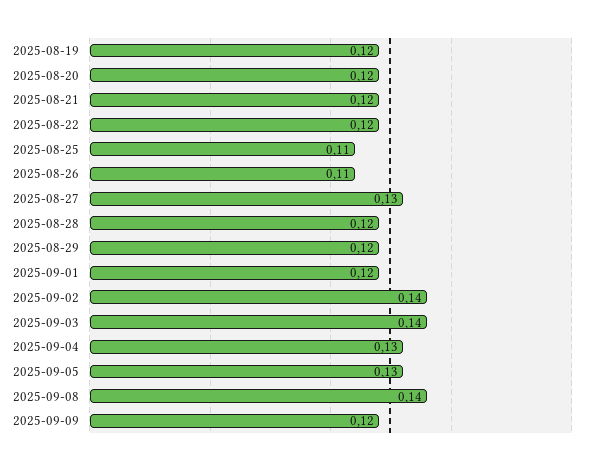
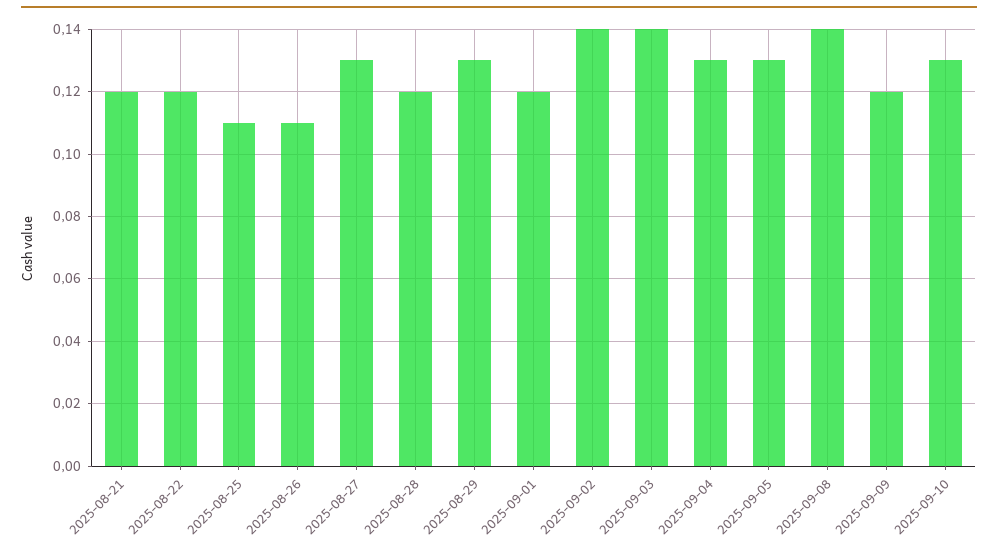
2025-08-19: 0.12 -> none
2025-08-20: 0.12 -> none
2025-08-29: 0.12 -> 0.13
2025-09-10: none -> 0.13

